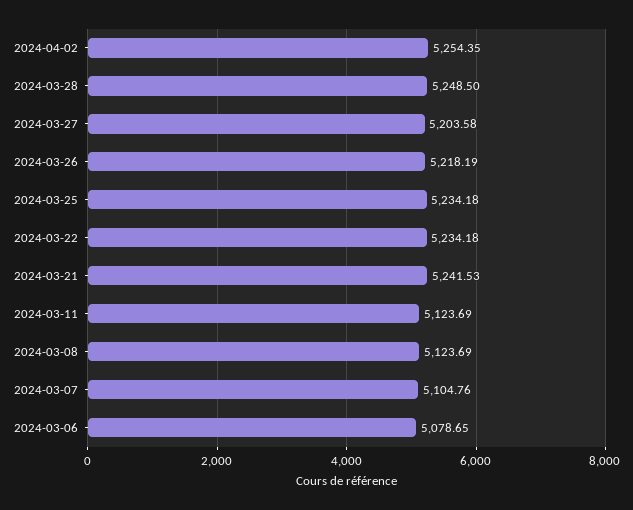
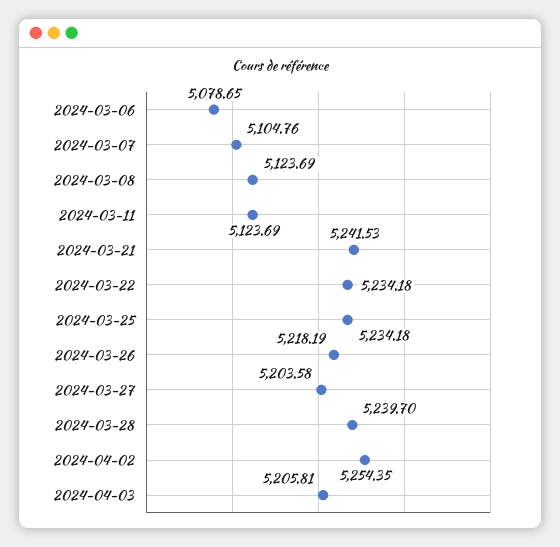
2024-03-28: 5248.5 -> 5239.7
2024-04-03: none -> 5205.81

